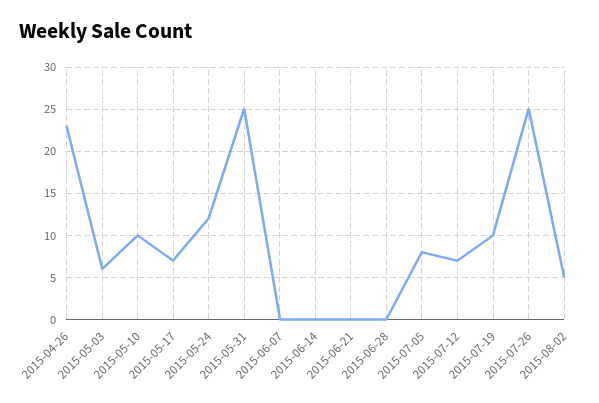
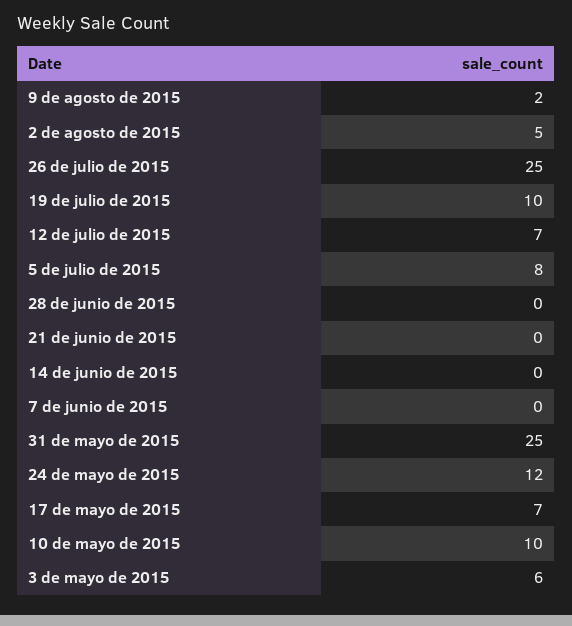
2015-04-26: 23 -> none
9 de agosto de 2015: none -> 2

